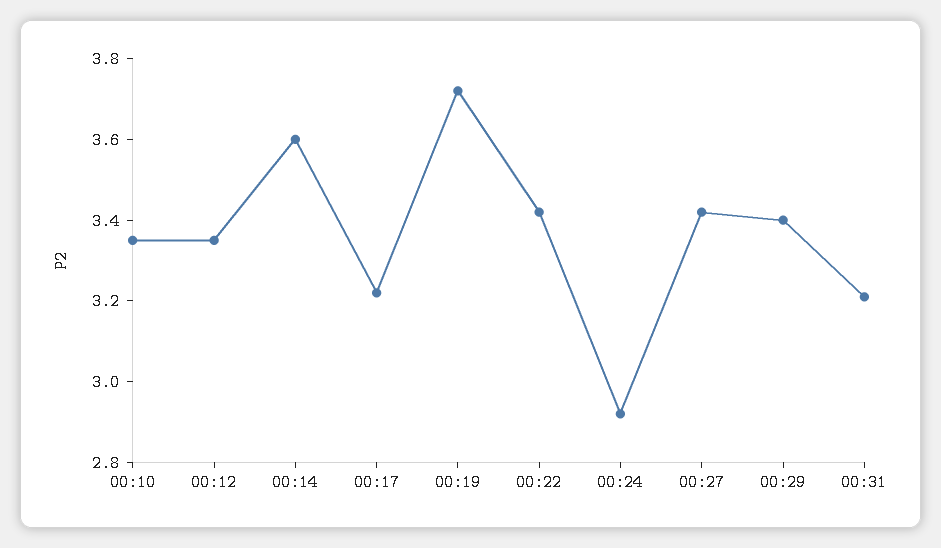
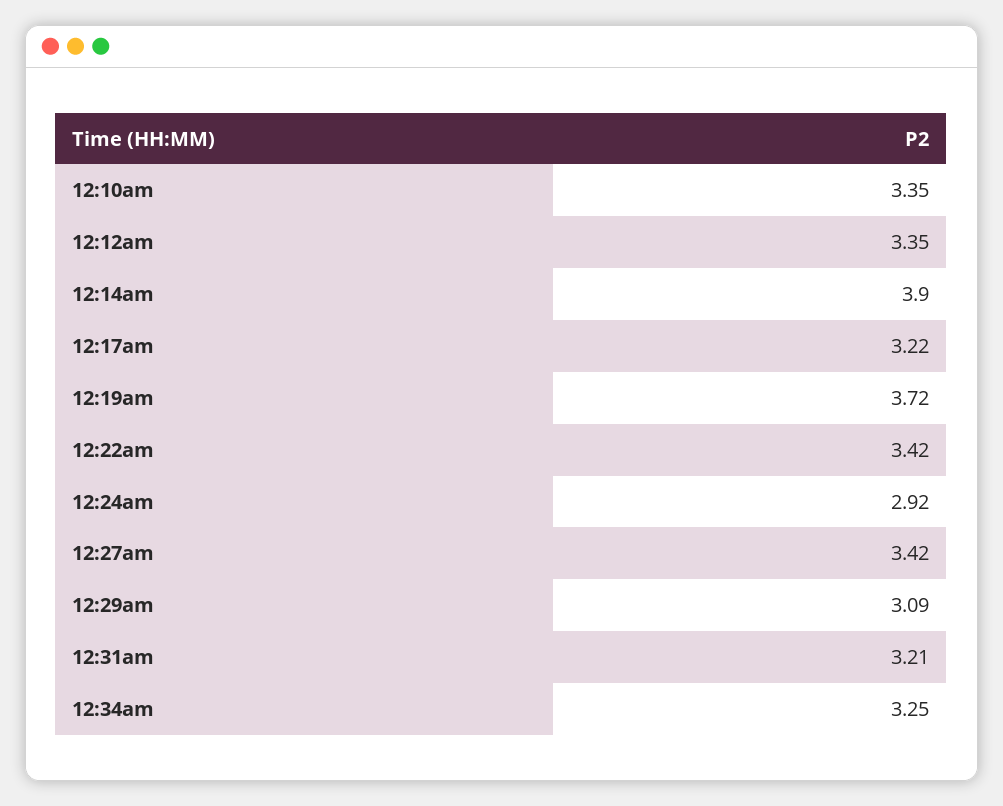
00:14: 3.6 -> 3.9
00:29: 3.4 -> 3.09
12:34am: none -> 3.25

